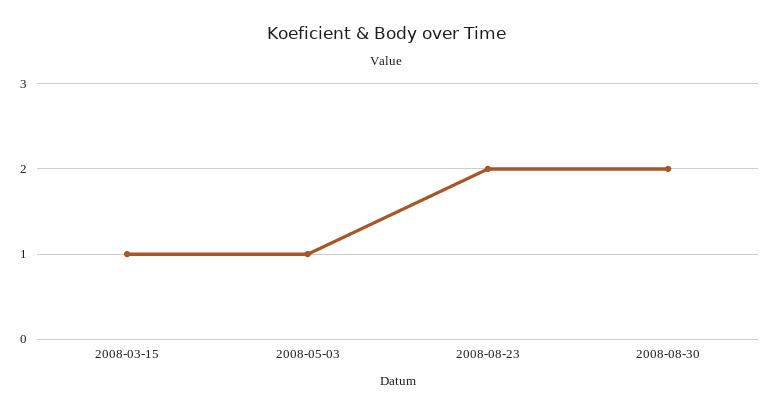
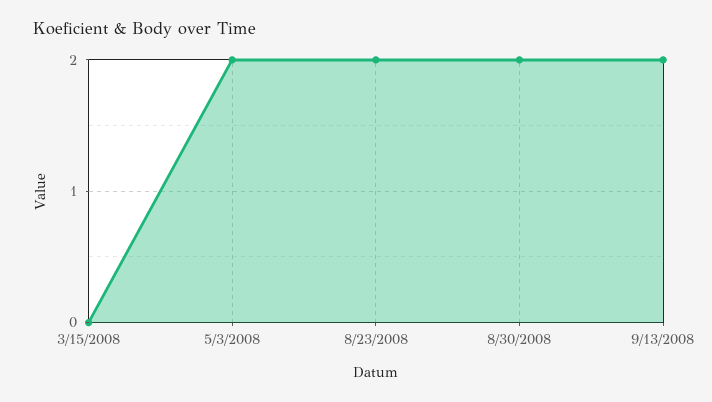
2008-03-15: 1 -> 0
2008-05-03: 1 -> 2
9/13/2008: none -> 2

